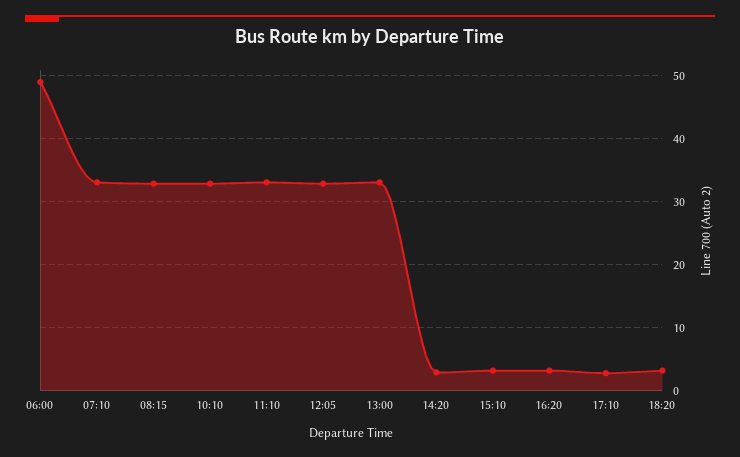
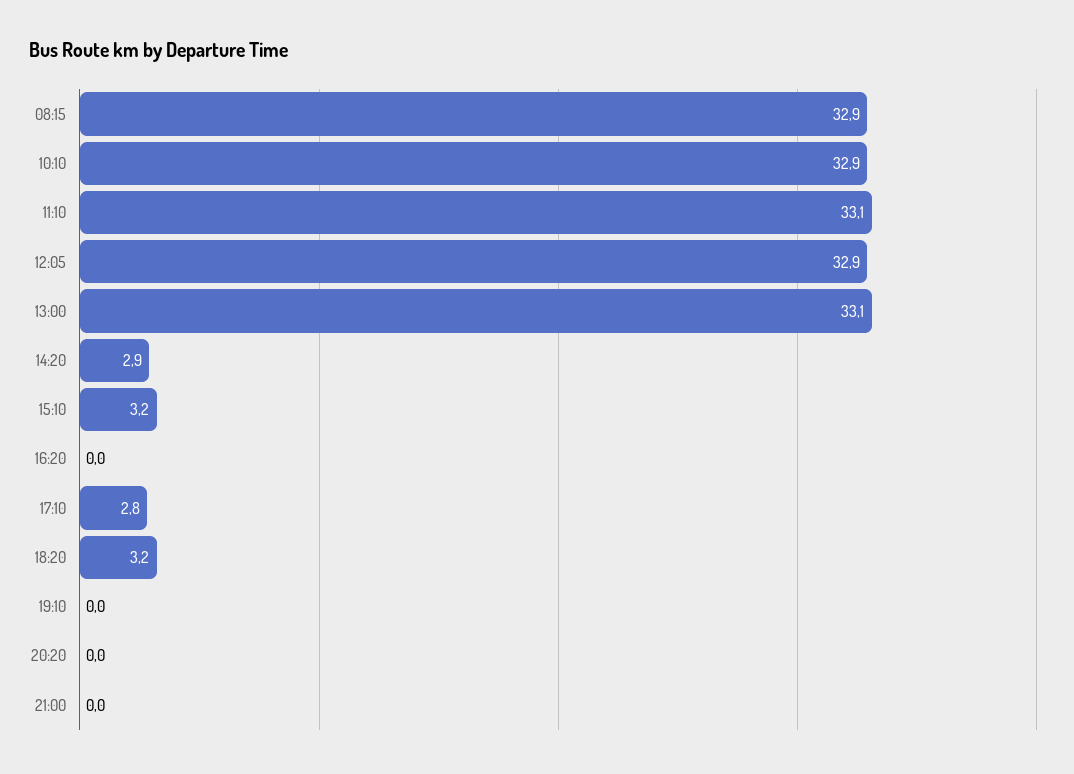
06:00: 49 -> none
07:10: 33 -> none
16:20: 3 -> 0
19:10: none -> 0
20:20: none -> 0
21:00: none -> 0

